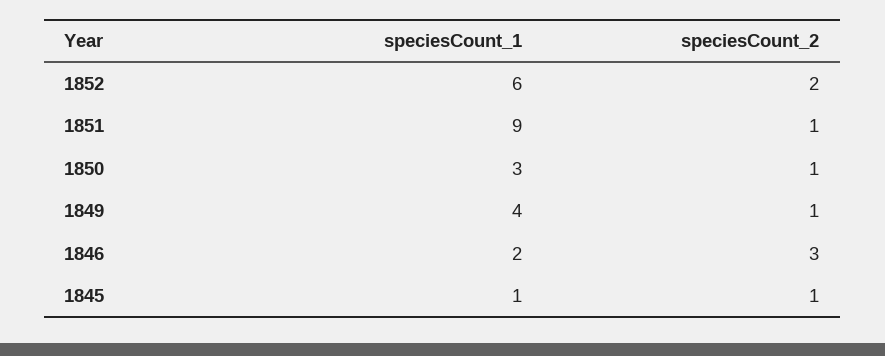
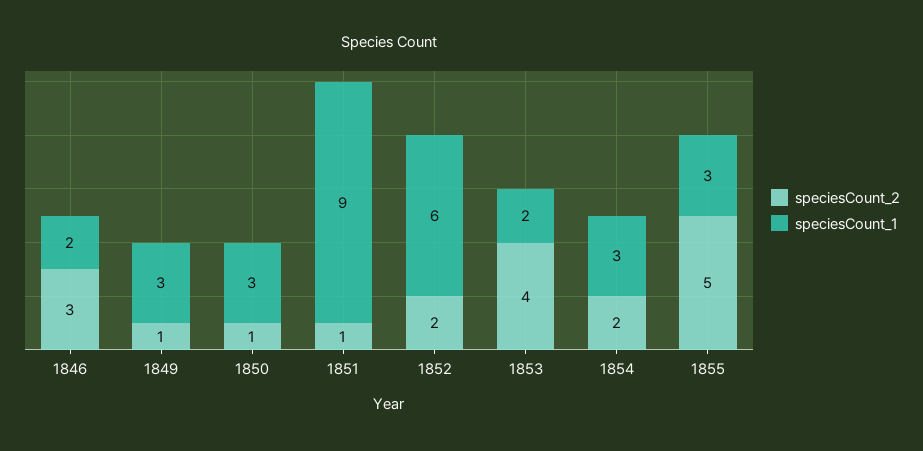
speciesCount_1, 1849: 4 -> 3
speciesCount_1, 1845: 1 -> none
speciesCount_2, 1845: 1 -> none
speciesCount_2, 1853: none -> 4
speciesCount_1, 1853: none -> 2
speciesCount_2, 1854: none -> 2
speciesCount_1, 1854: none -> 3
speciesCount_2, 1855: none -> 5
speciesCount_1, 1855: none -> 3

